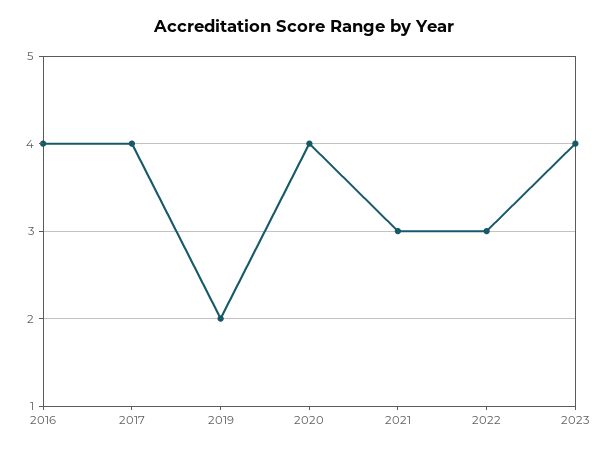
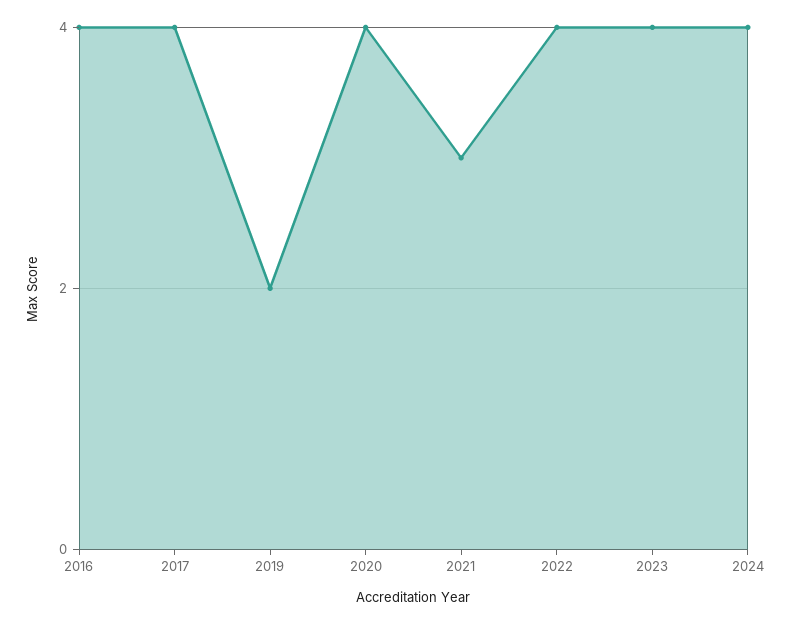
2022: 3 -> 4
2024: none -> 4

